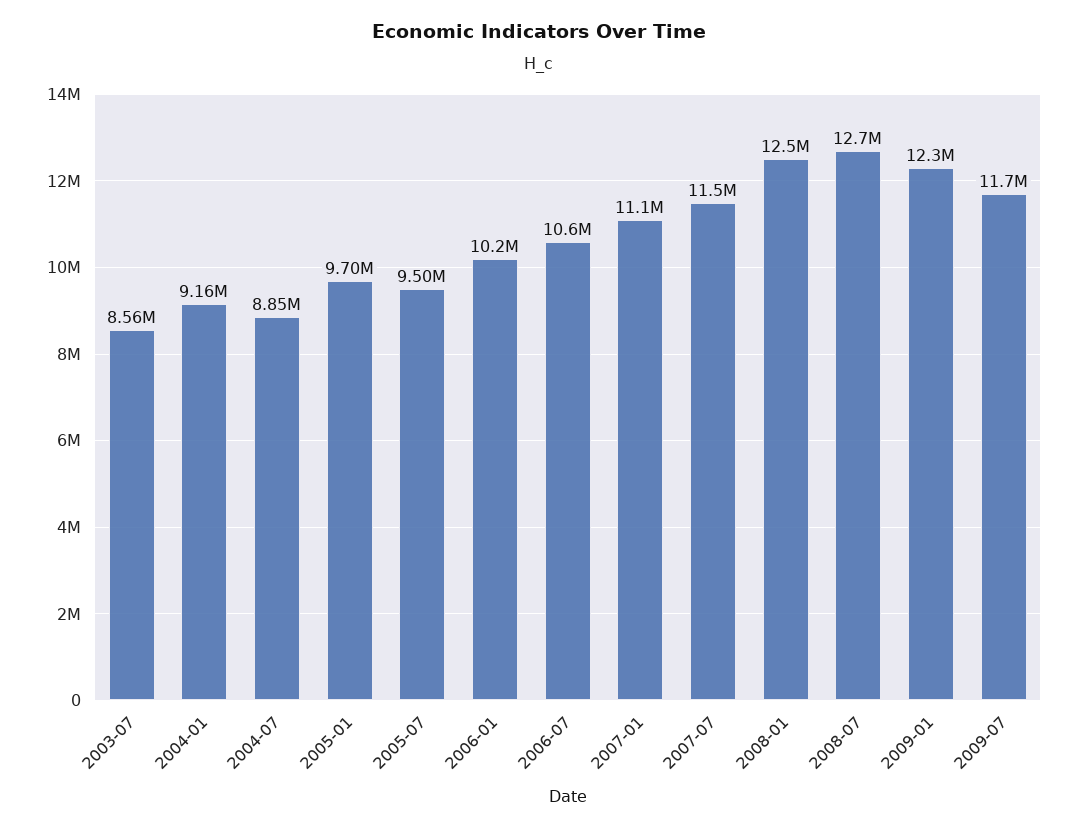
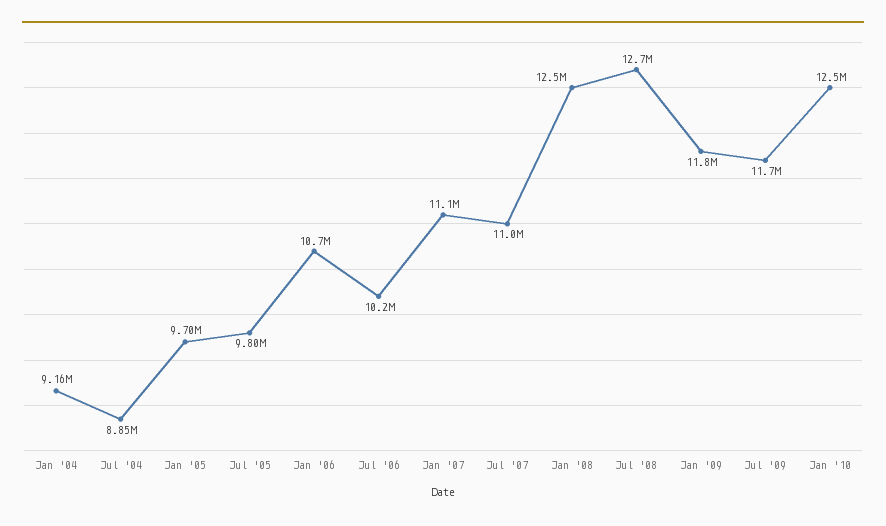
2003-07: 8560000 -> none
2005-07: 9500000 -> 9800000
2006-01: 10200000 -> 10700000
2006-07: 10600000 -> 10200000
2007-07: 11500000 -> 11000000
2009-01: 12300000 -> 11800000
Jan '10: none -> 12500000

